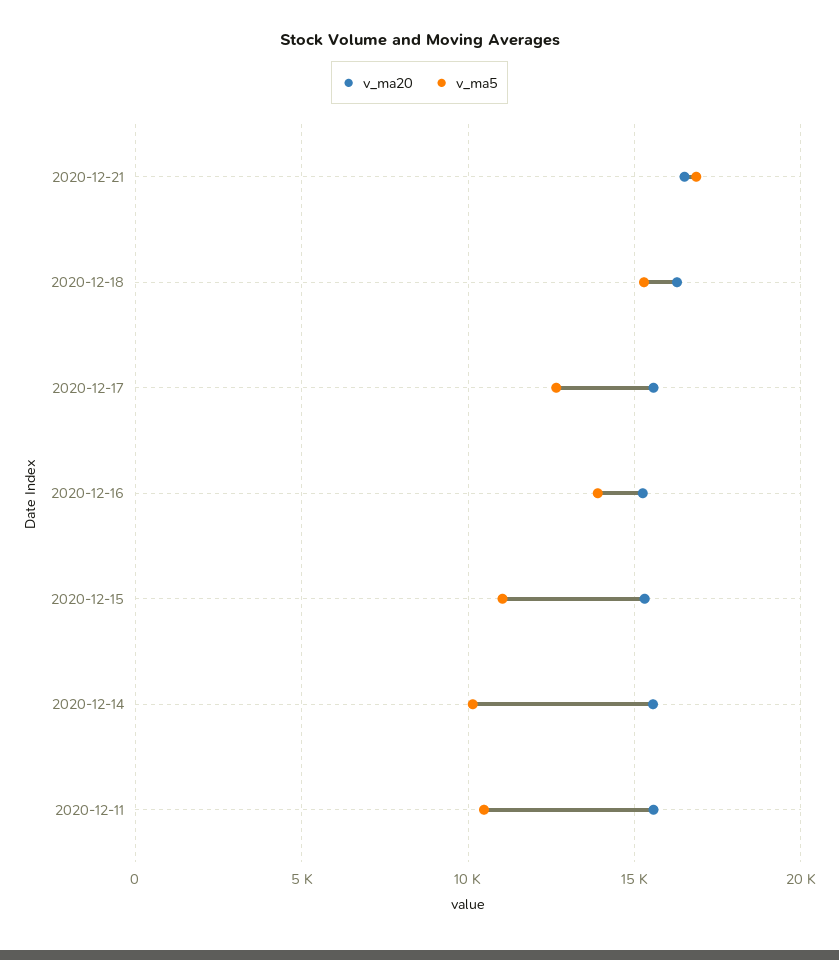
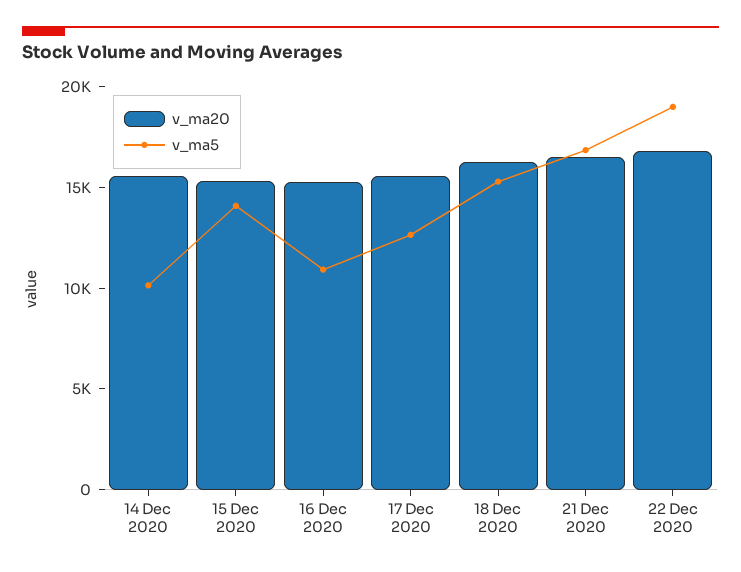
v_ma5, 2020-12-16: 14000 -> 11000
v_ma5, 2020-12-15: 11000 -> 14000
v_ma20, 2020-12-11: 15500 -> none
v_ma5, 2020-12-11: 10500 -> none
v_ma20, 22 Dec 2020: none -> 17000
v_ma5, 22 Dec 2020: none -> 19000

